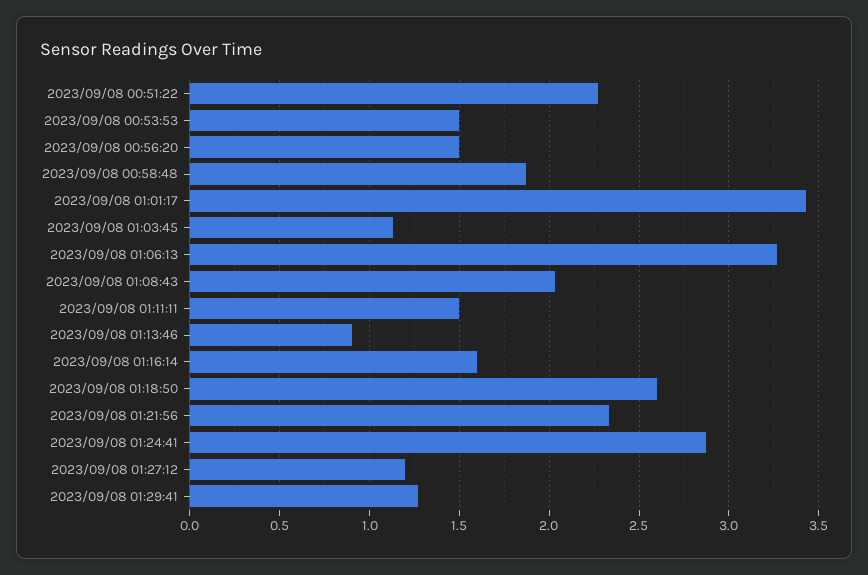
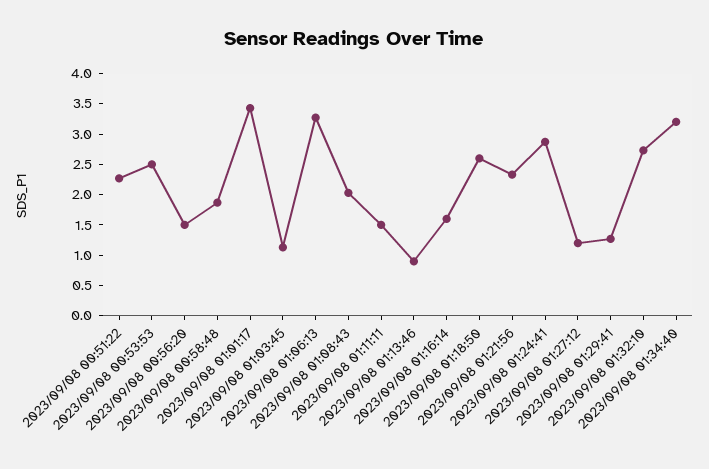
2023/09/08 00:53:53: 1.5 -> 2.5
2023/09/08 01:32:10: none -> 2.75
2023/09/08 01:34:40: none -> 3.25

